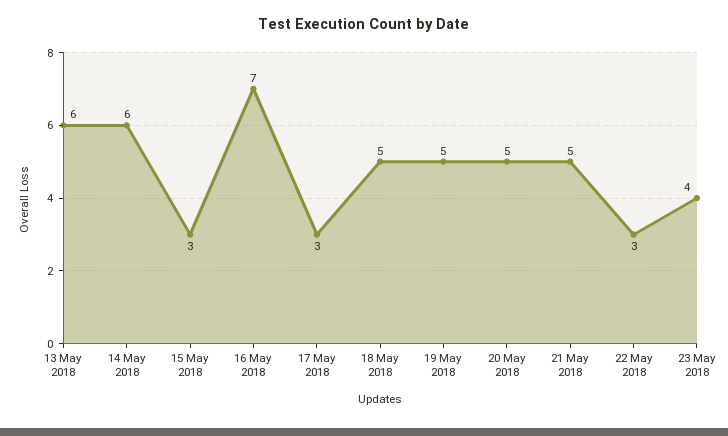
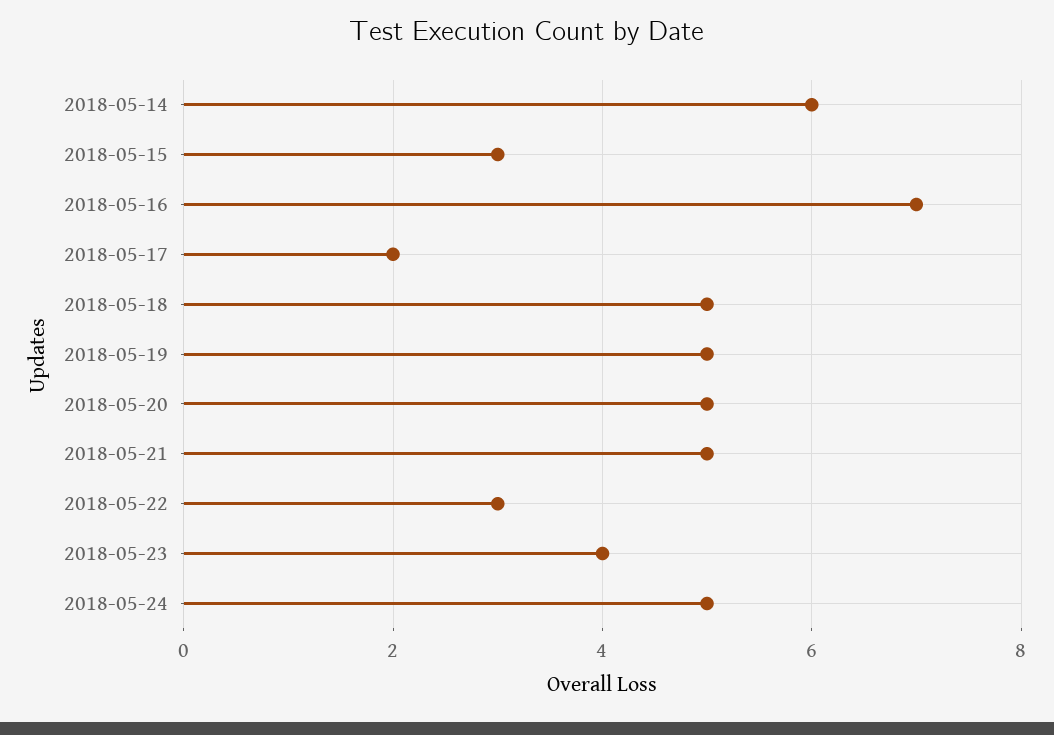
13 May 2018: 6 -> none
17 May 2018: 3 -> 2
2018-05-24: none -> 5

